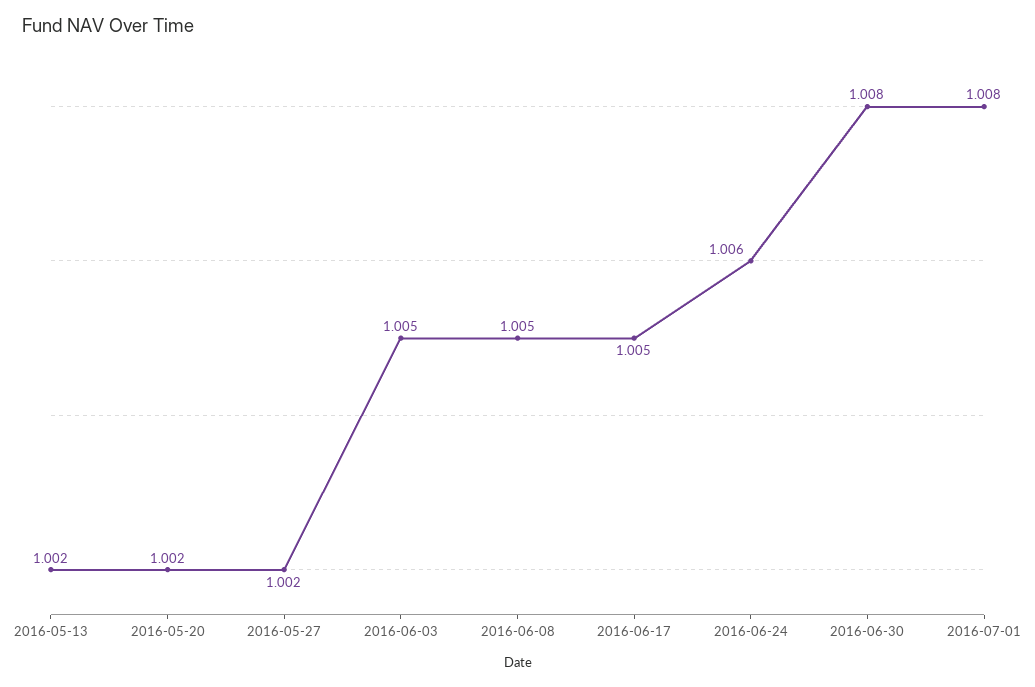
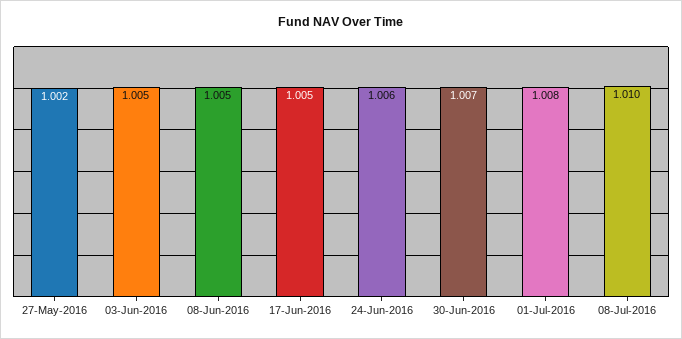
2016-05-13: 1.002 -> none
2016-05-20: 1.002 -> none
2016-06-30: 1.008 -> 1.007
08-Jul-2016: none -> 1.01

